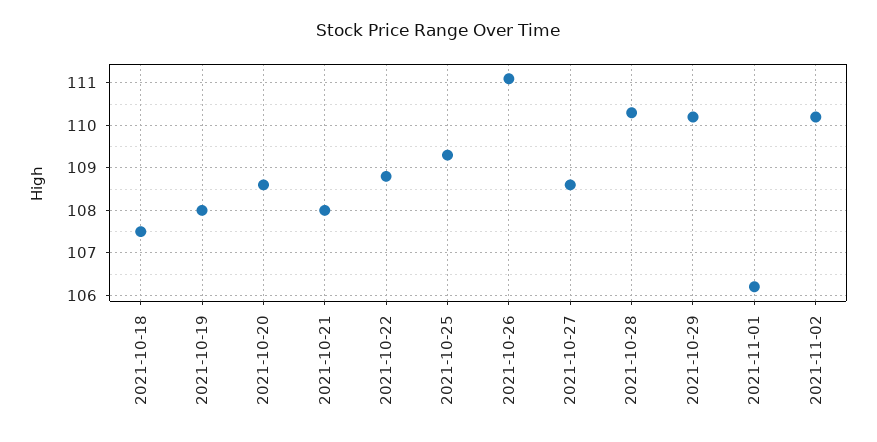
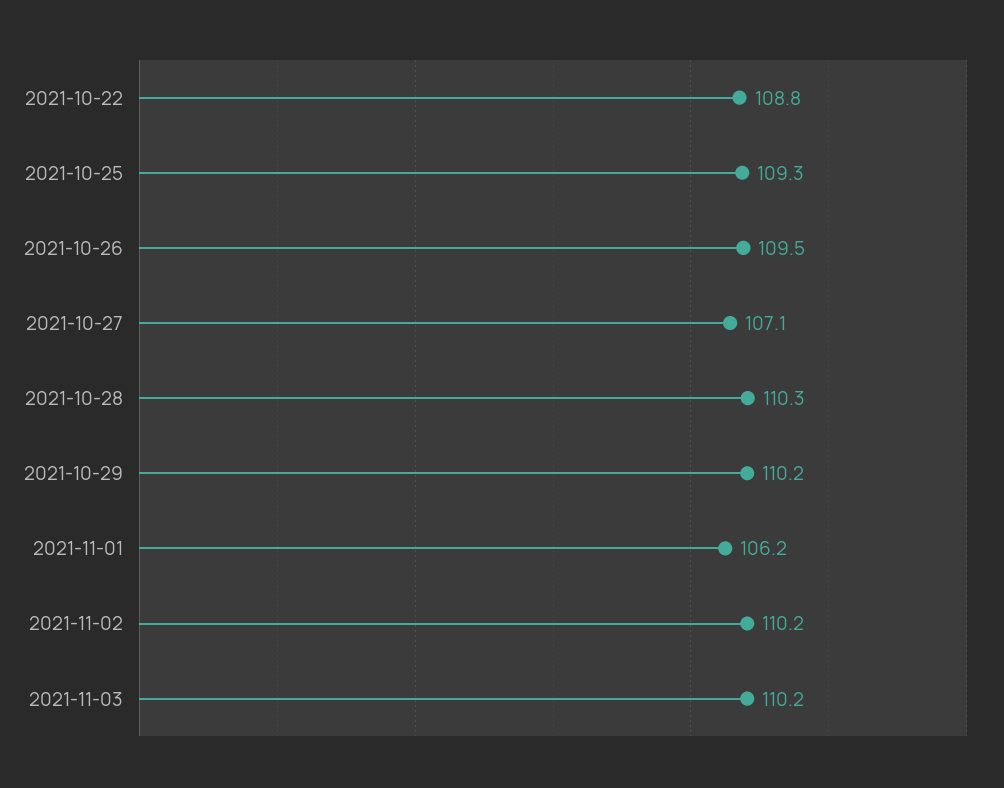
2021-10-18: 107.5 -> none
2021-10-19: 108 -> none
2021-10-20: 108.5 -> none
2021-10-21: 108 -> none
2021-10-26: 111 -> 109.5
2021-10-27: 108.5 -> 107.1
2021-11-03: none -> 110.2

